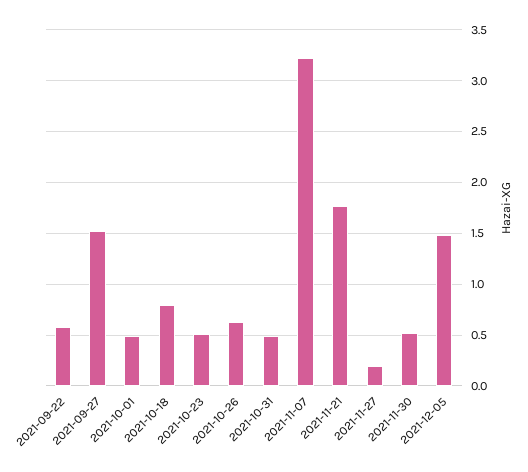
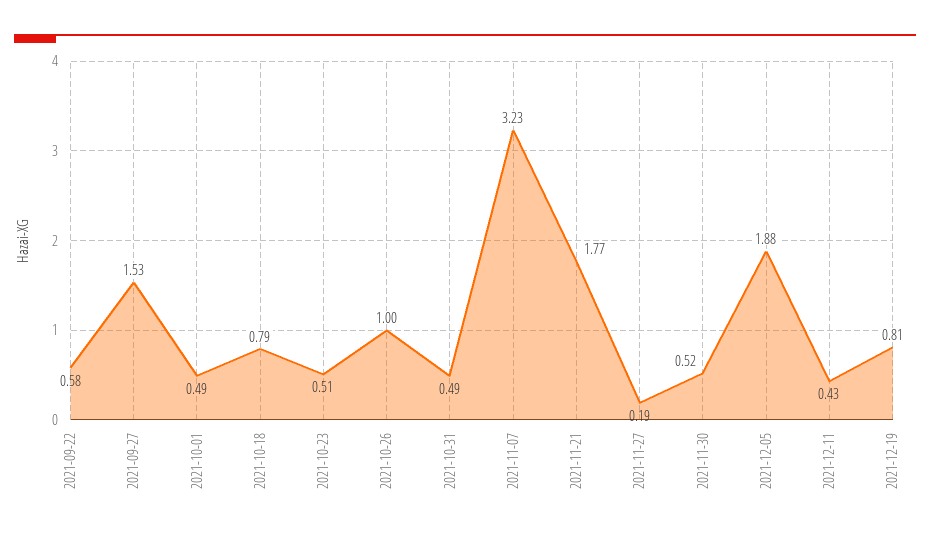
2021-10-26: 0.6 -> 1
2021-12-05: 1.5 -> 1.88
2021-12-11: none -> 0.43
2021-12-19: none -> 0.81

